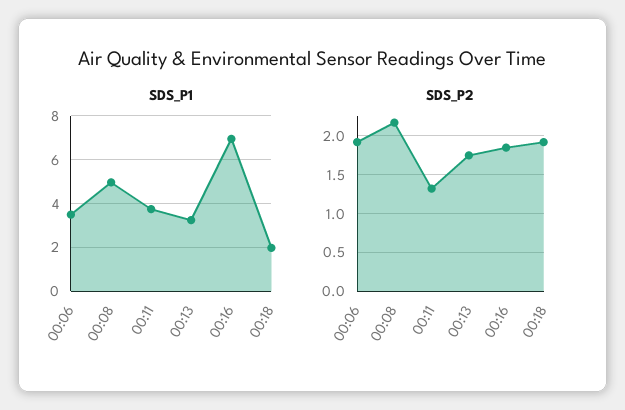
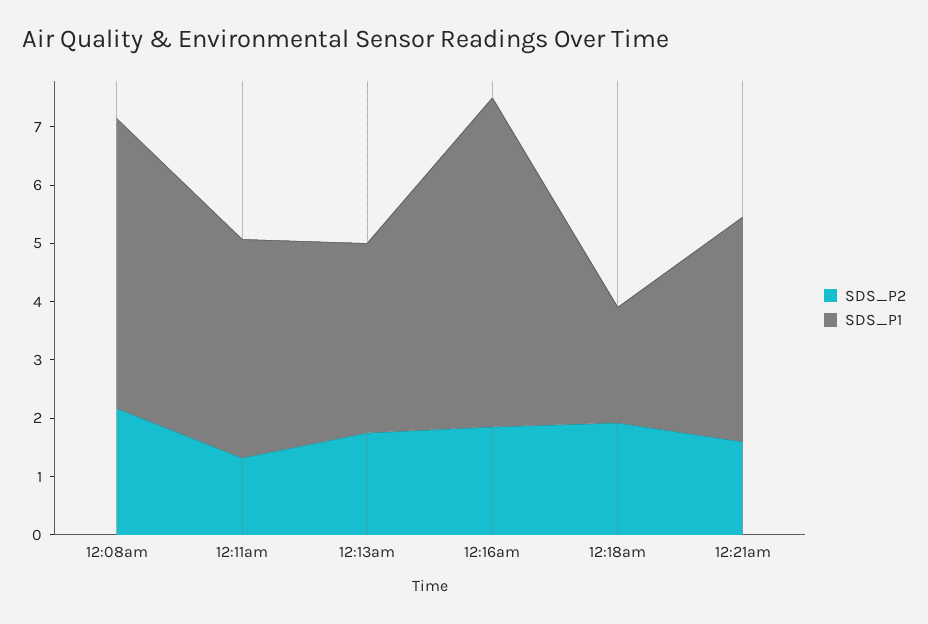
SDS_P1, 00:06: 3.5 -> none
SDS_P1, 00:16: 7 -> 5.6
SDS_P2, 00:06: 1.9 -> none
SDS_P2, 12:21am: none -> 1.6
SDS_P1, 12:21am: none -> 3.8

